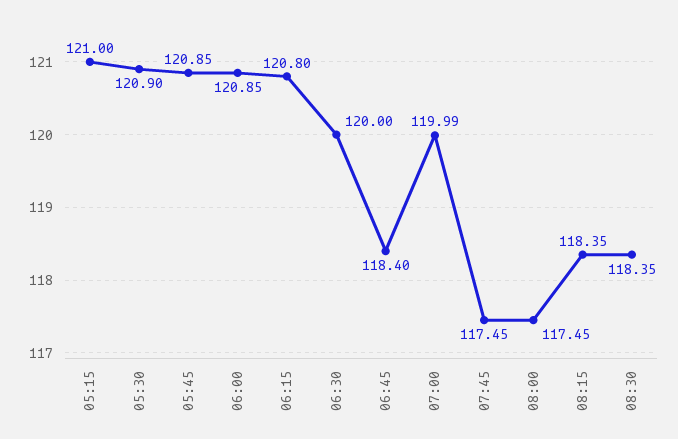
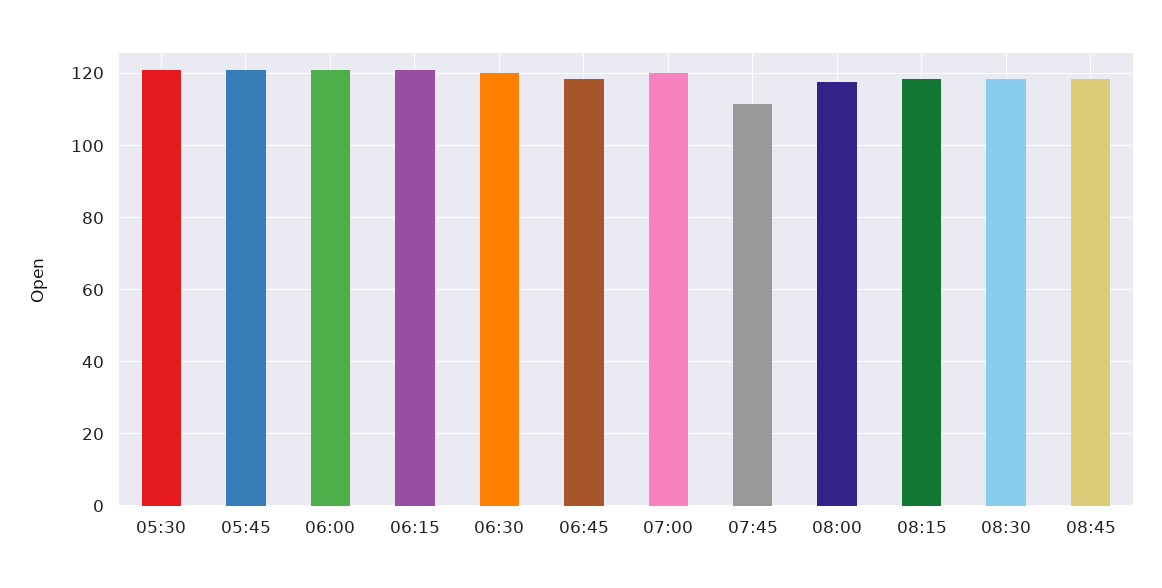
05:15: 121 -> none
07:45: 117.45 -> 112
08:45: none -> 118

